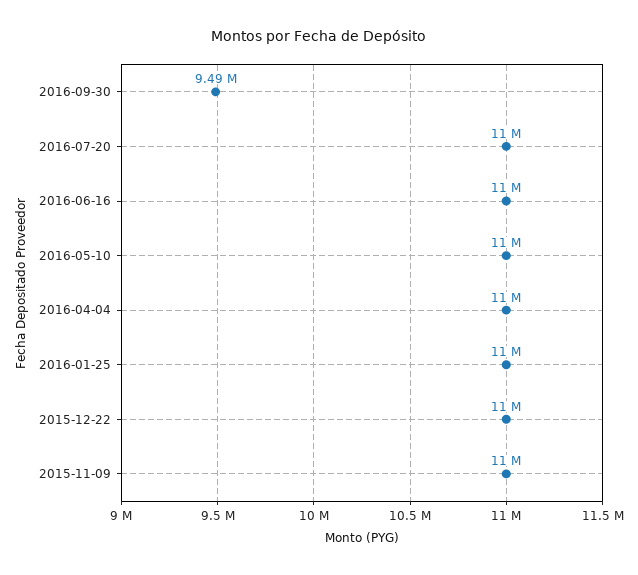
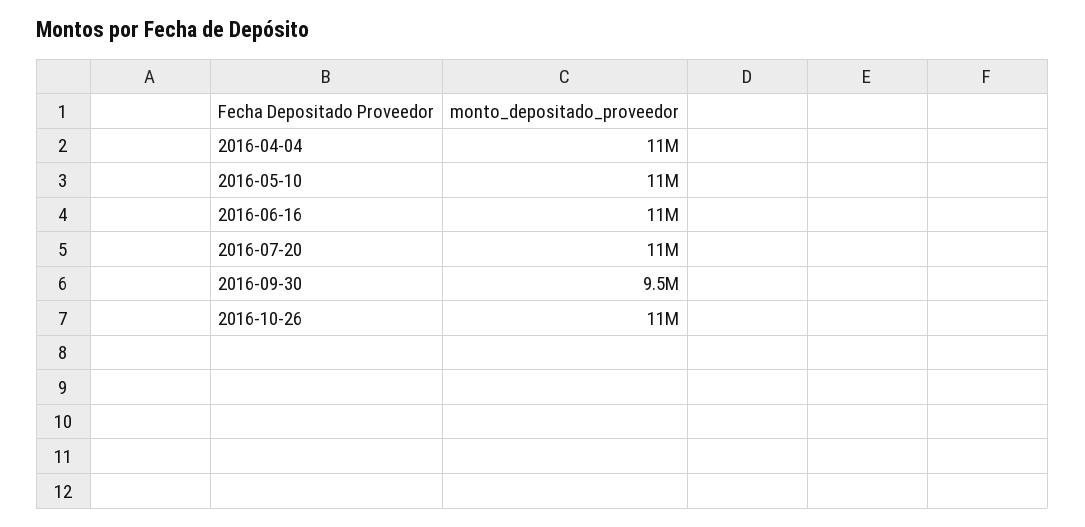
2016-01-25: 11000000 -> none
2015-12-22: 11000000 -> none
2015-11-09: 11000000 -> none
2016-10-26: none -> 11000000

